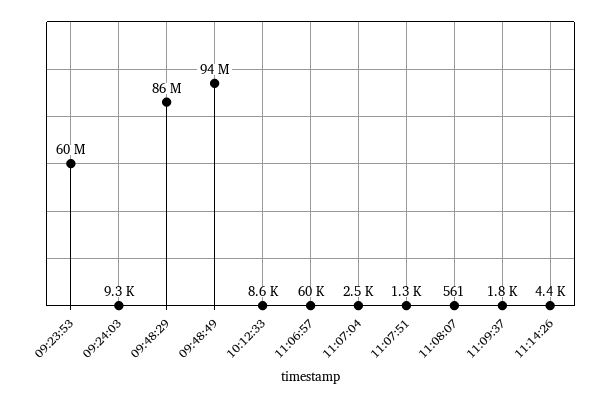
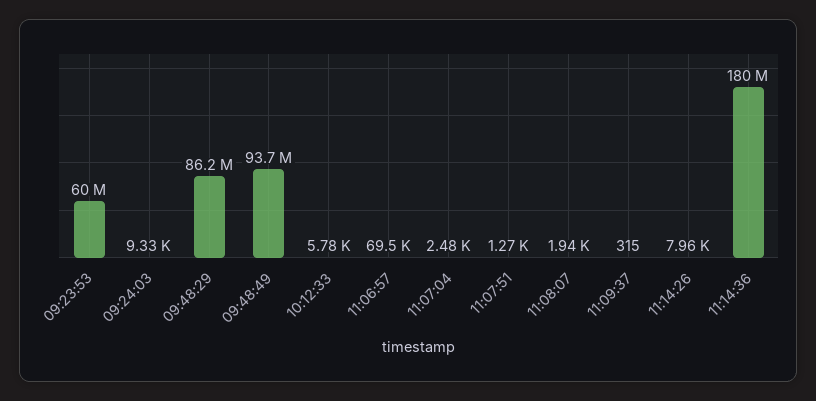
10:12:33: 8600 -> 5780
11:06:57: 60000 -> 69500
11:08:07: 561 -> 1940
11:09:37: 1800 -> 315
11:14:26: 4400 -> 7960
11:14:36: none -> 180000000

